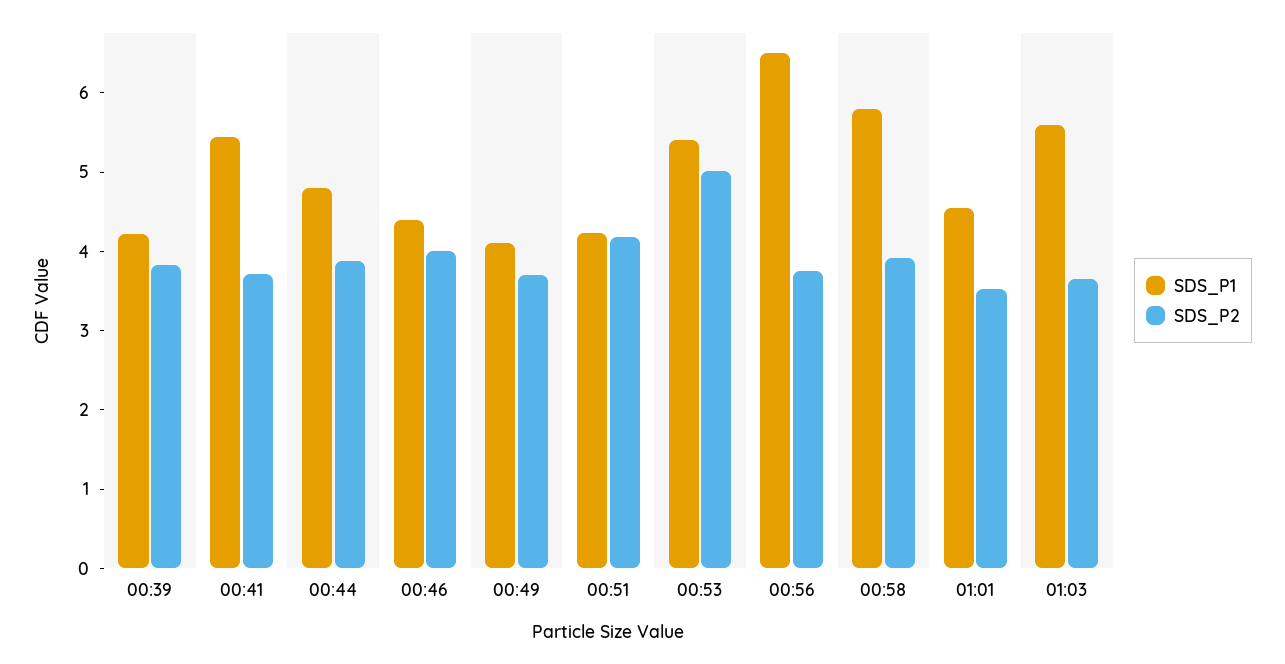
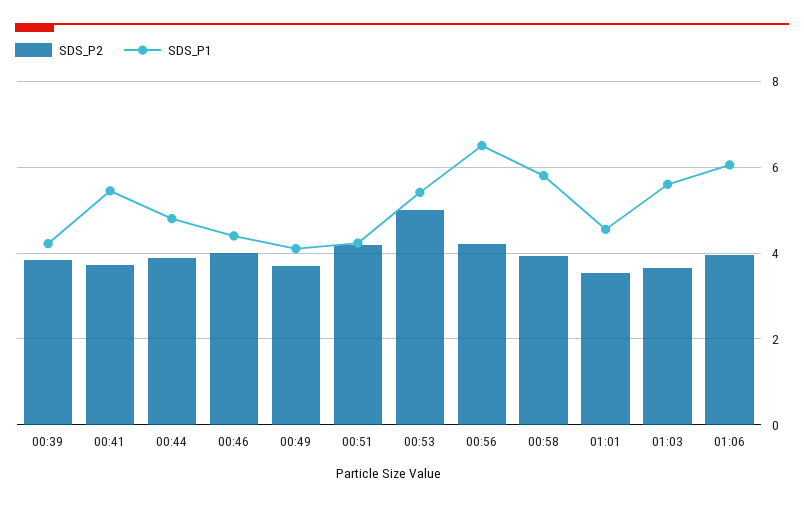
SDS_P2, 00:56: 3.8 -> 4.2
SDS_P2, 01:06: none -> 4
SDS_P1, 01:06: none -> 6

